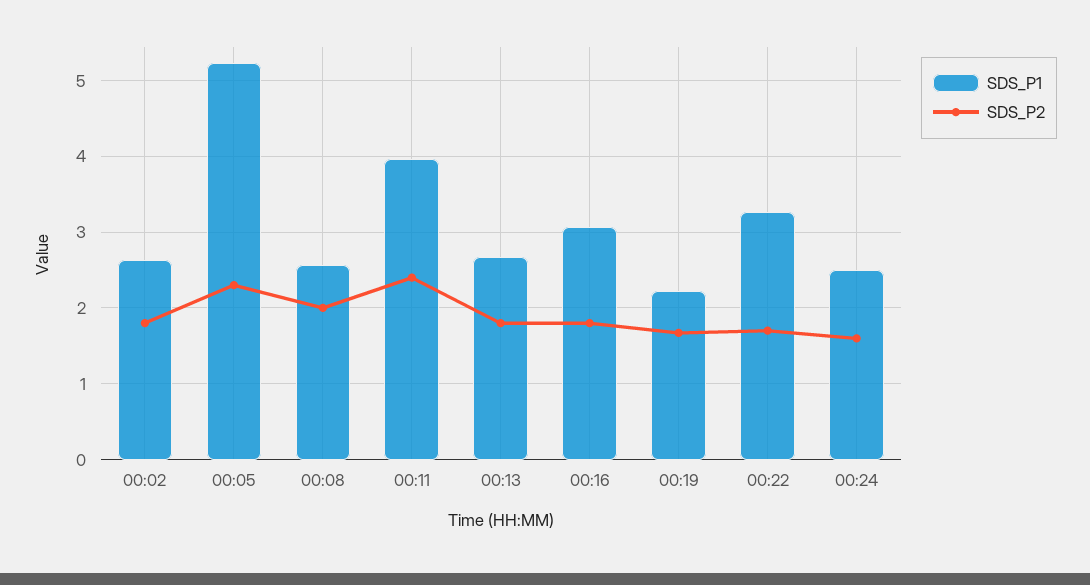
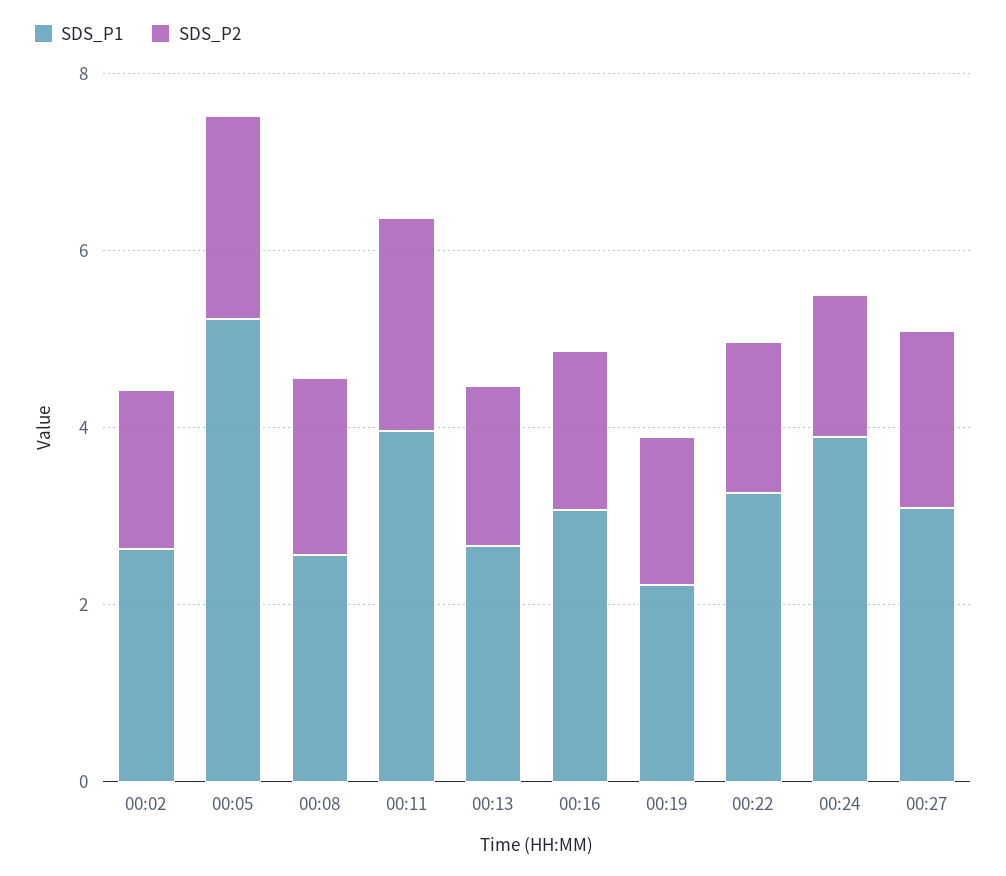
SDS_P1, 00:24: 2.5 -> 4
SDS_P1, 00:27: none -> 3
SDS_P2, 00:27: none -> 2

